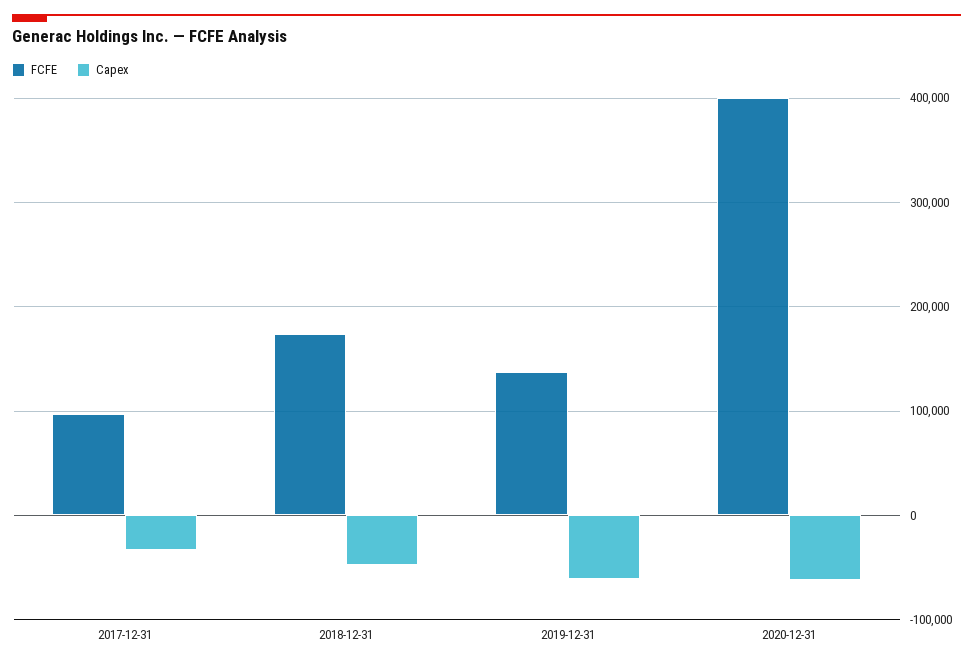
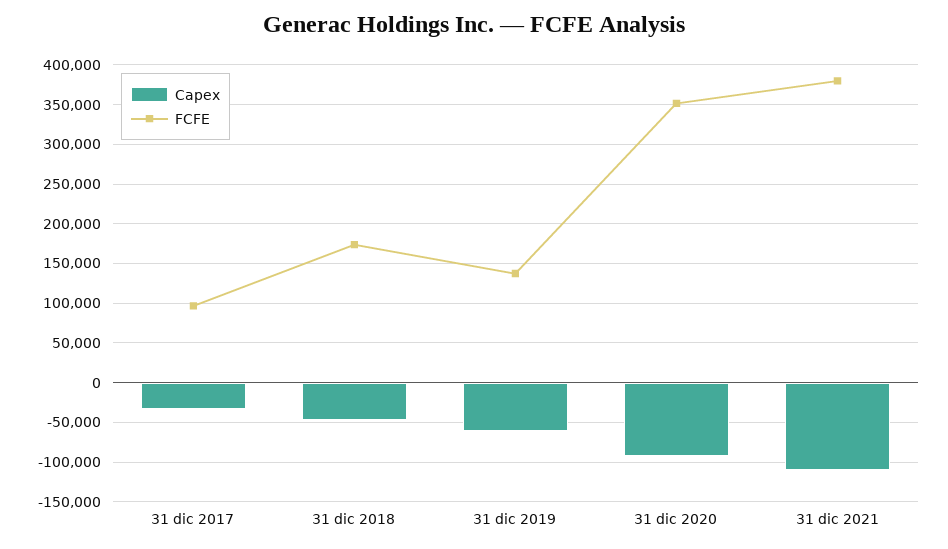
FCFE, 2020-12-31: 400000 -> 350000
Capex, 2020-12-31: -60000 -> -90000
Capex, 31 dic 2021: none -> -110000
FCFE, 31 dic 2021: none -> 380000

